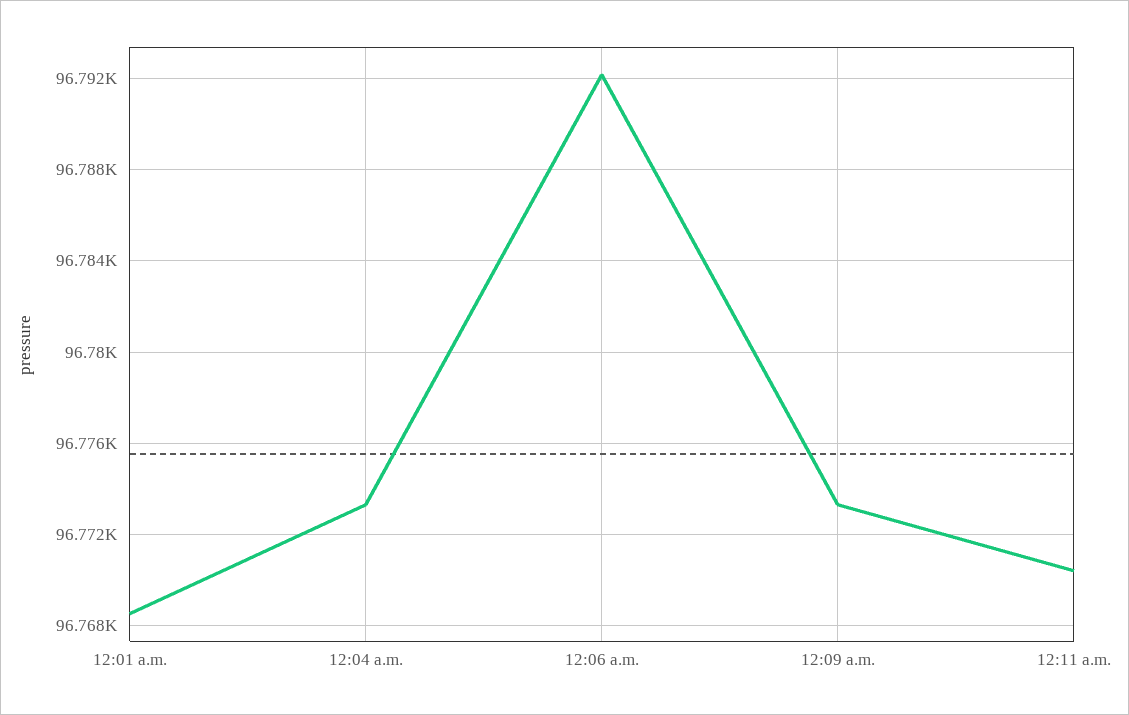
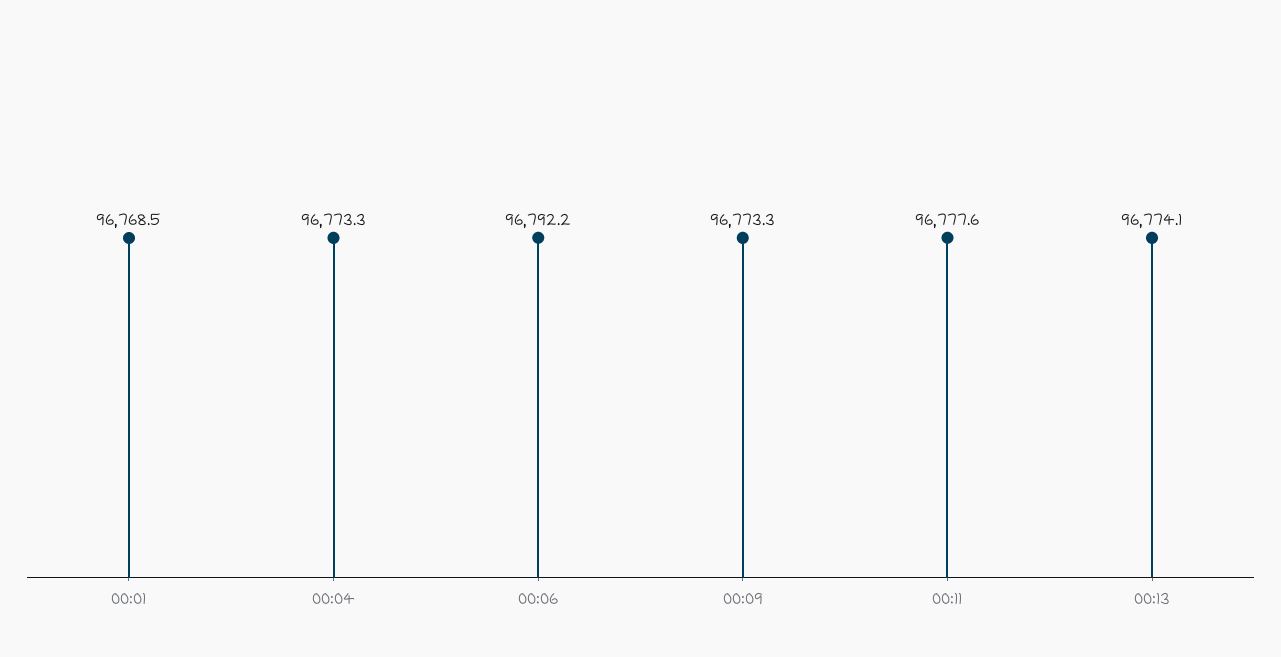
12:11 a.m.: 96770.5 -> 96777.6
00:13: none -> 96774.1

